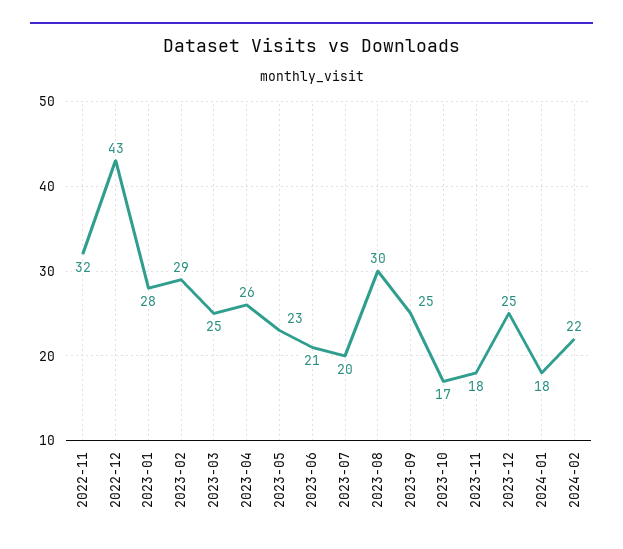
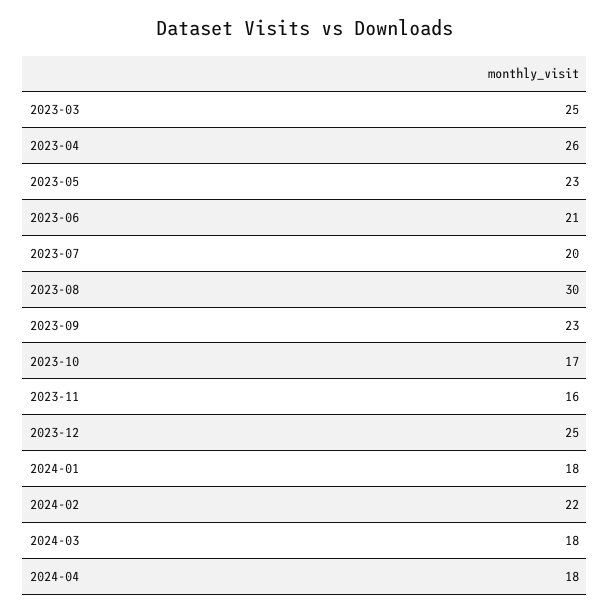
2022-11: 32 -> none
2022-12: 43 -> none
2023-01: 28 -> none
2023-02: 29 -> none
2023-09: 25 -> 23
2023-11: 18 -> 16
2024-03: none -> 18
2024-04: none -> 18

